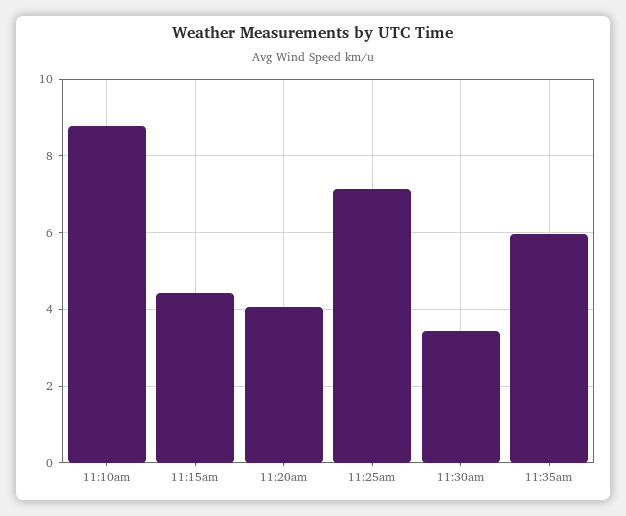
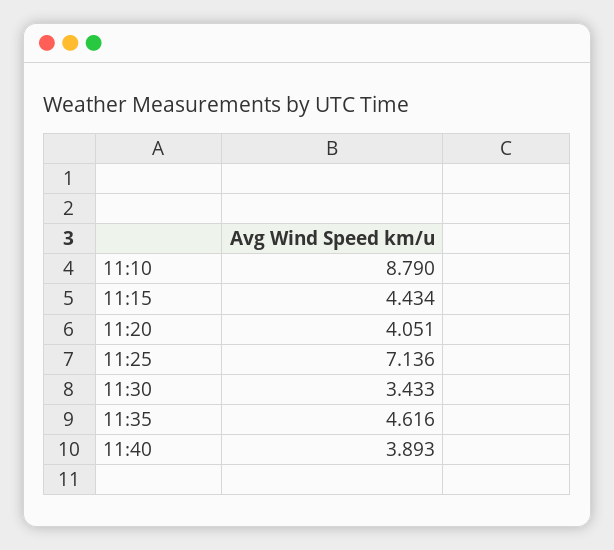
11:35am: 6 -> 4.616
11:40: none -> 3.893

